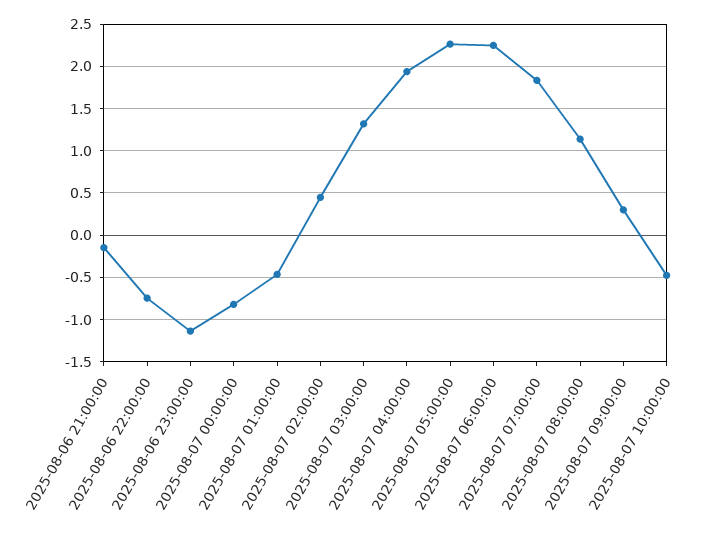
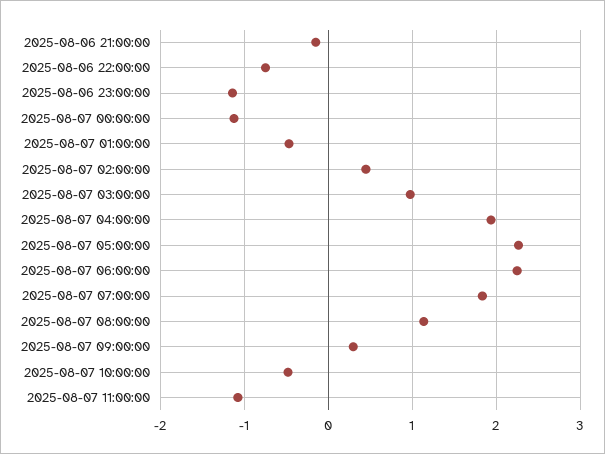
2025-08-07 00:00:00: -0.8 -> -1.1
2025-08-07 03:00:00: 1.3 -> 1
2025-08-07 11:00:00: none -> -1.1

